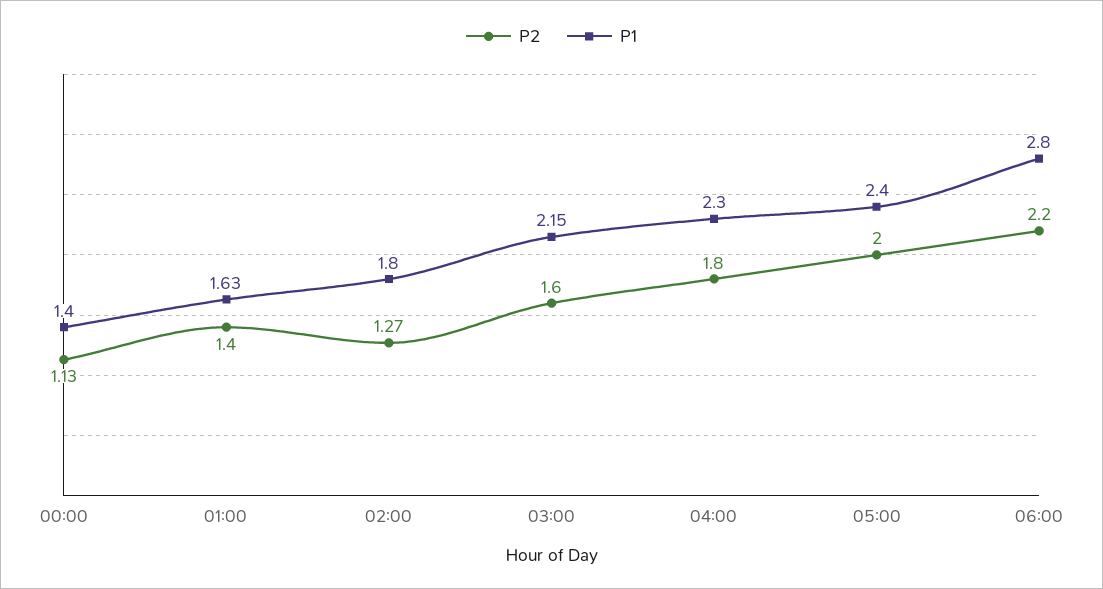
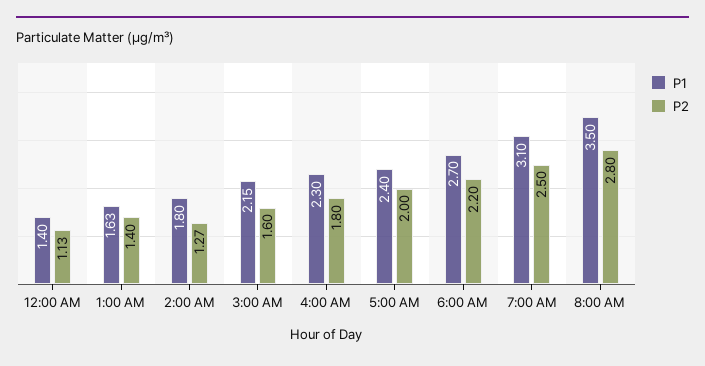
P1, 06:00: 2.8 -> 2.7
P1, 7:00 AM: none -> 3.1
P2, 7:00 AM: none -> 2.5
P1, 8:00 AM: none -> 3.5
P2, 8:00 AM: none -> 2.8

